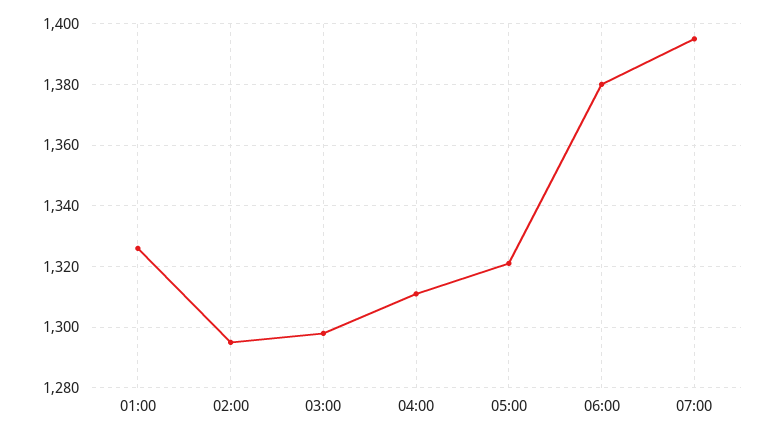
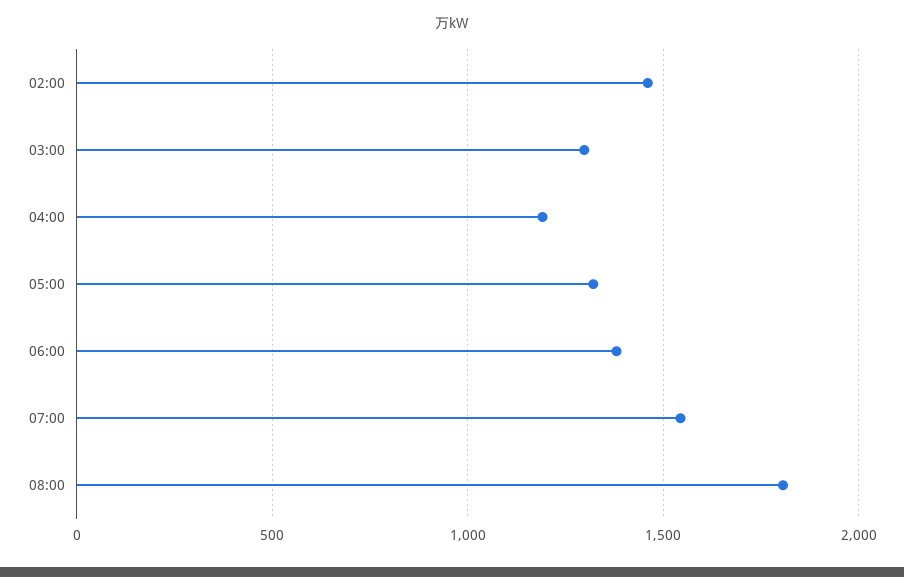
01:00: 1325 -> none
02:00: 1295 -> 1450
04:00: 1310 -> 1200
07:00: 1395 -> 1550
08:00: none -> 1800

